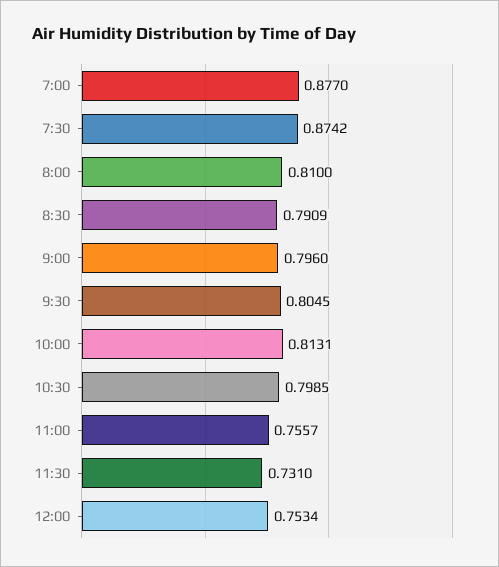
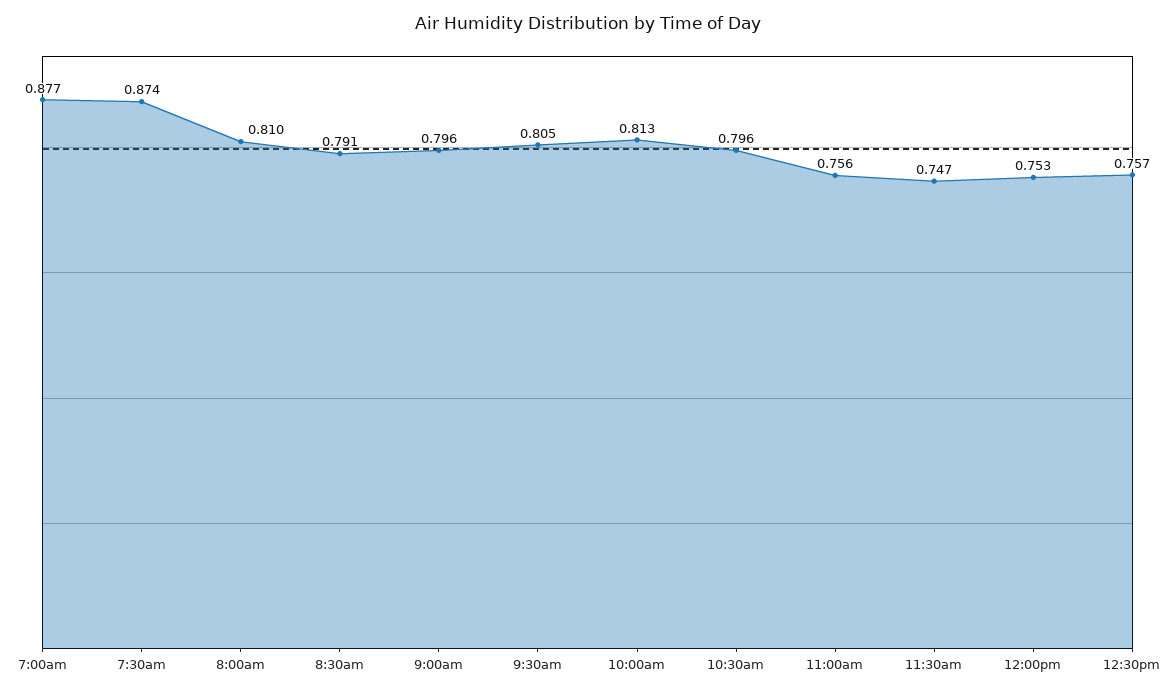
10:30: 0.7985 -> 0.796
11:30: 0.731 -> 0.747
12:30pm: none -> 0.757

